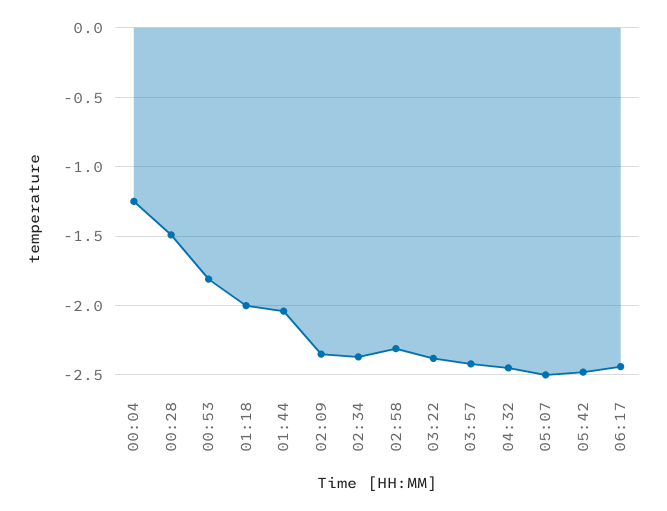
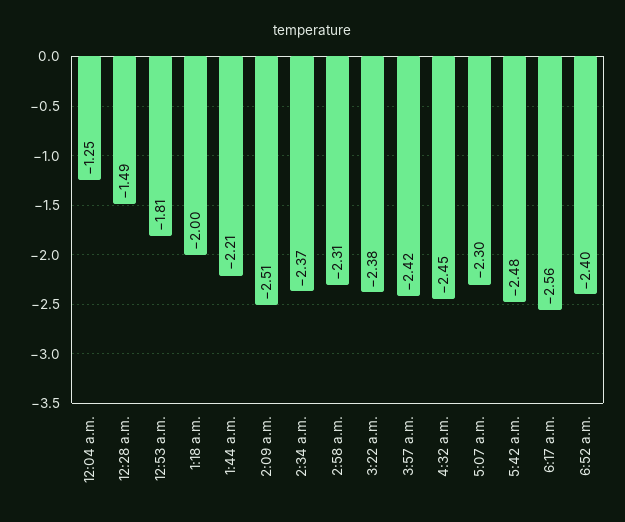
01:44: -2.05 -> -2.21
02:09: -2.35 -> -2.51
05:07: -2.5 -> -2.3
06:17: -2.45 -> -2.56
6:52 a.m.: none -> -2.4

